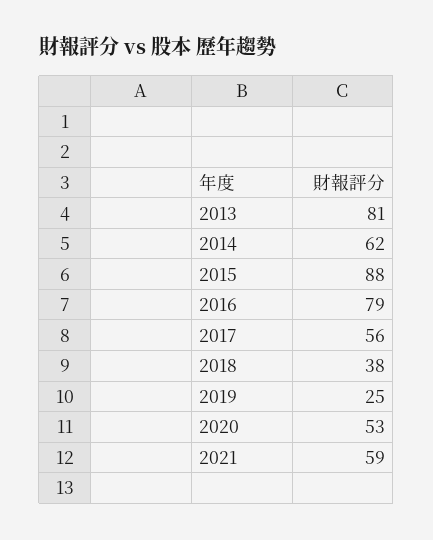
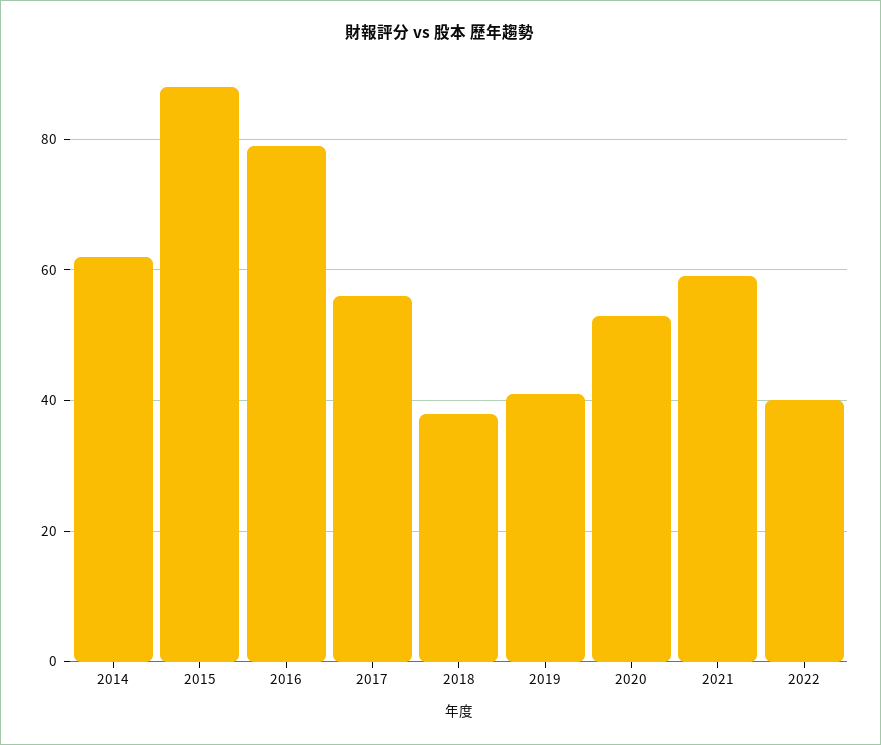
2013: 81 -> none
2019: 25 -> 40
2022: none -> 40

